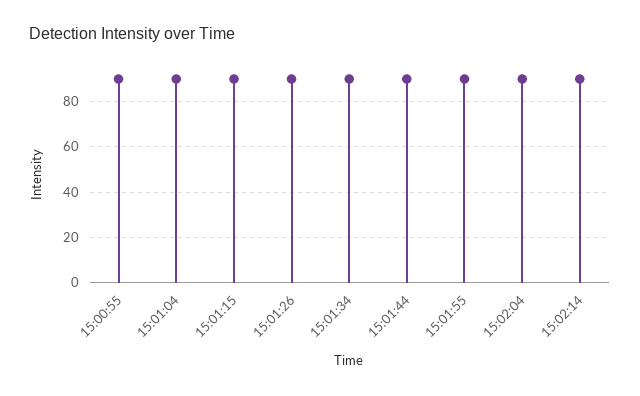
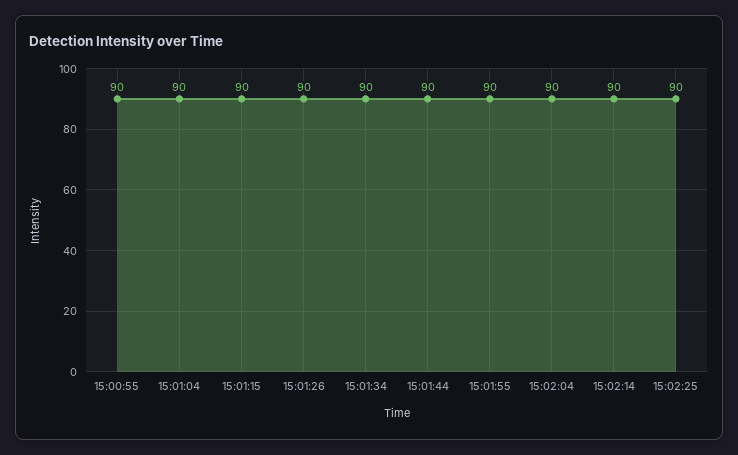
15:02:25: none -> 90

